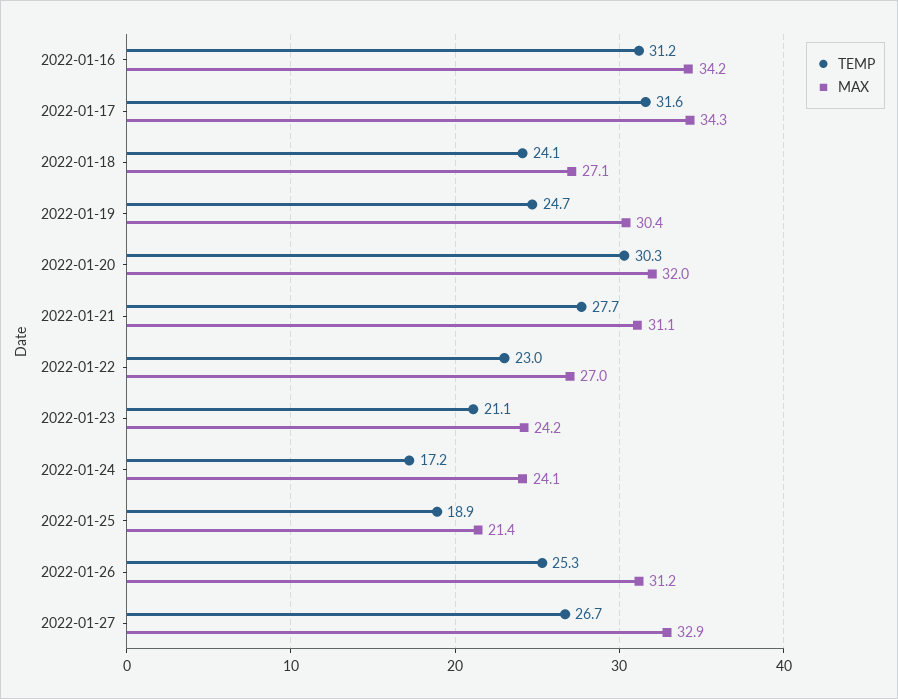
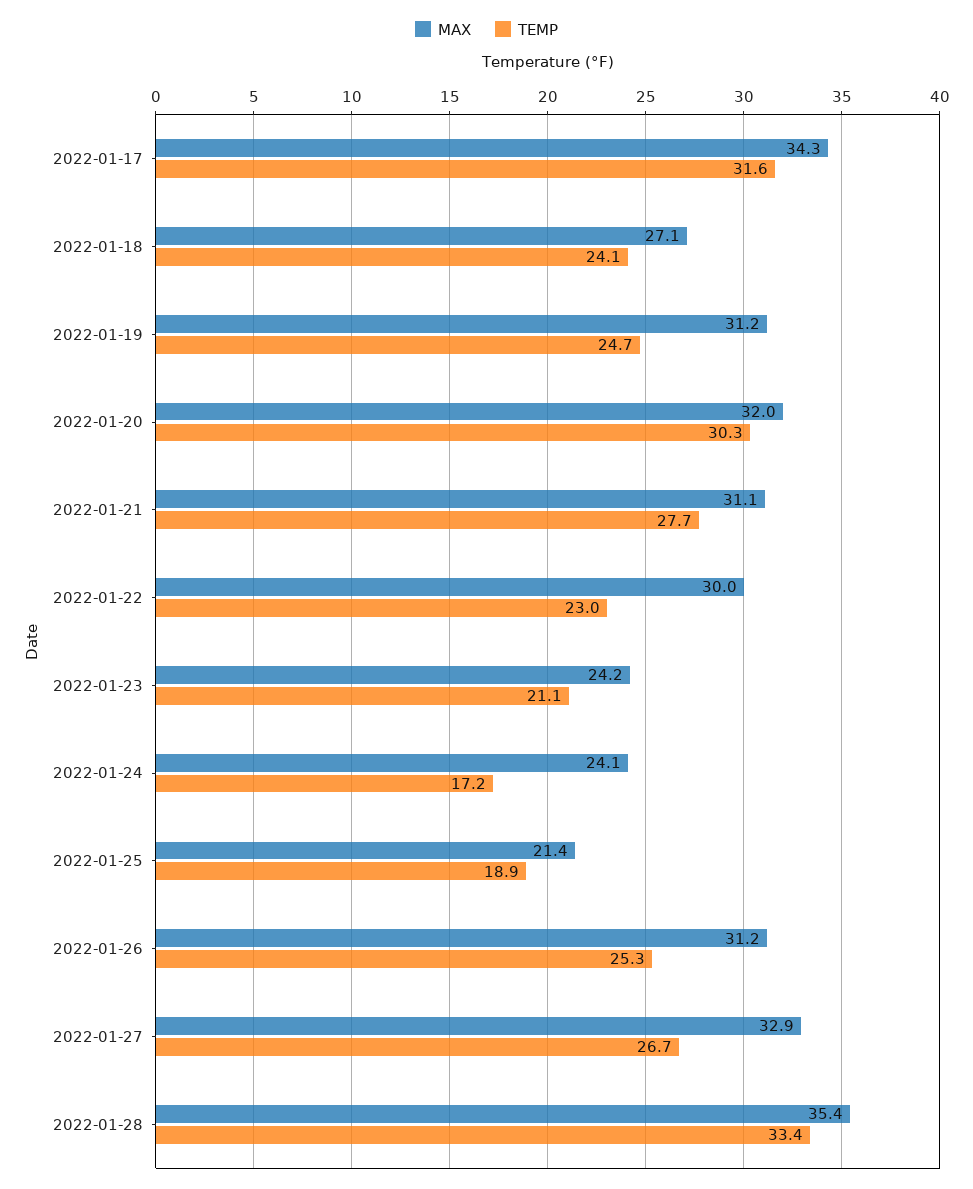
TEMP, 2022-01-16: 31.2 -> none
MAX, 2022-01-16: 34.2 -> none
MAX, 2022-01-19: 30.4 -> 31.2
MAX, 2022-01-22: 27 -> 30
MAX, 2022-01-28: none -> 35.4
TEMP, 2022-01-28: none -> 33.4

